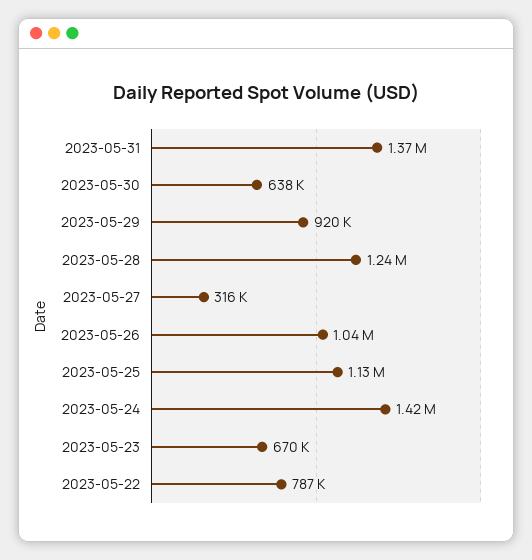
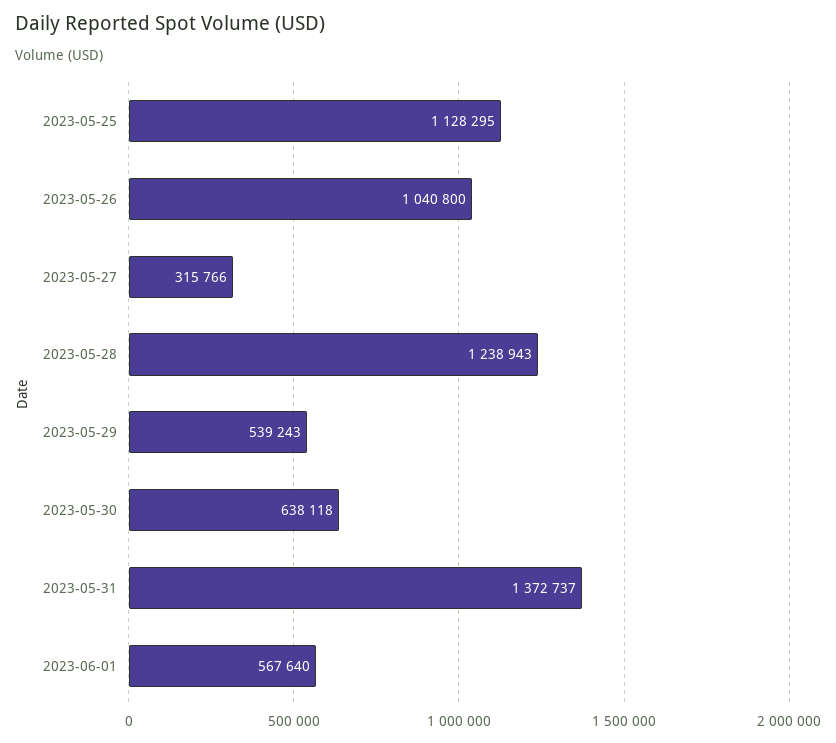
2023-05-29: 920000 -> 539243
2023-05-24: 1420000 -> none
2023-05-23: 670000 -> none
2023-05-22: 787000 -> none
2023-06-01: none -> 567640

